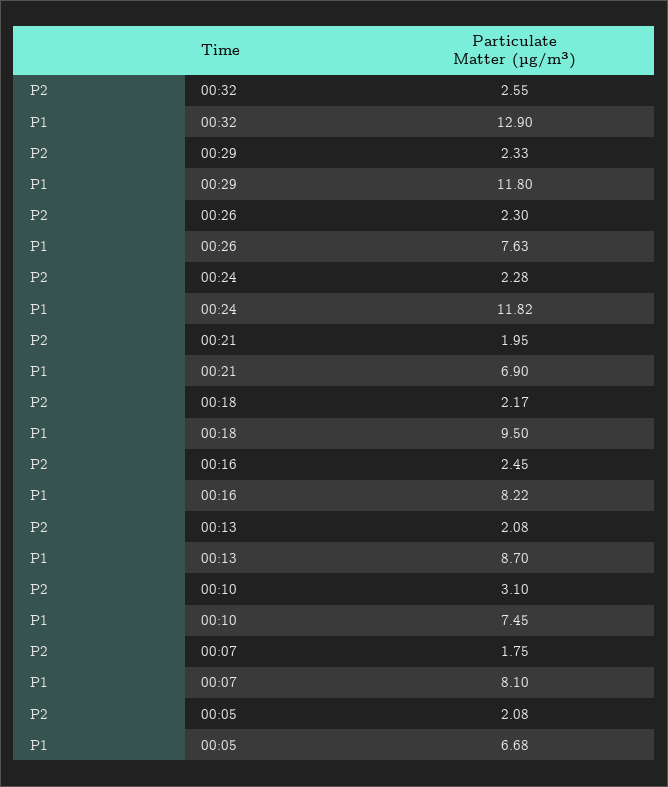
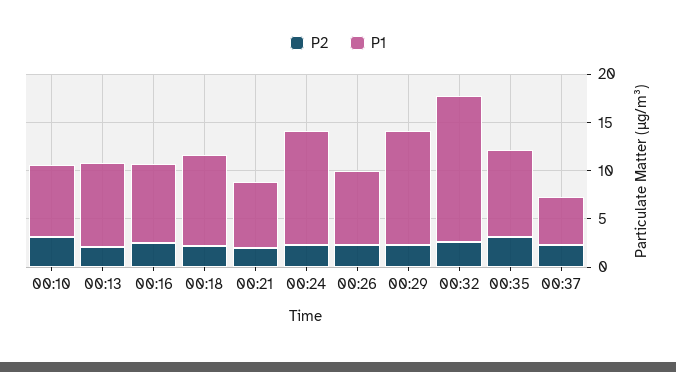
P1, 00:32: 12.9 -> 15
P2, 00:07: 1.75 -> none
P1, 00:07: 8.1 -> none
P2, 00:05: 2.08 -> none
P1, 00:05: 6.68 -> none
P2, 00:35: none -> 3
P1, 00:35: none -> 9
P2, 00:37: none -> 2
P1, 00:37: none -> 5

